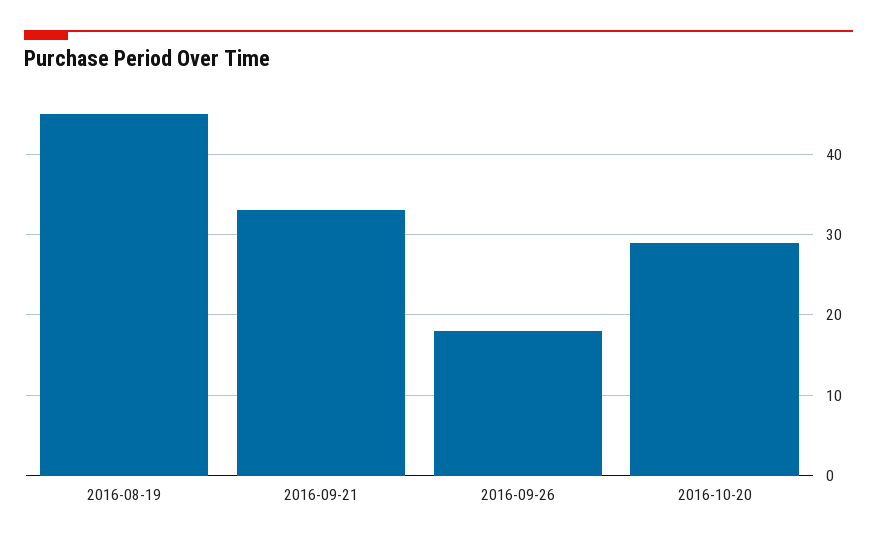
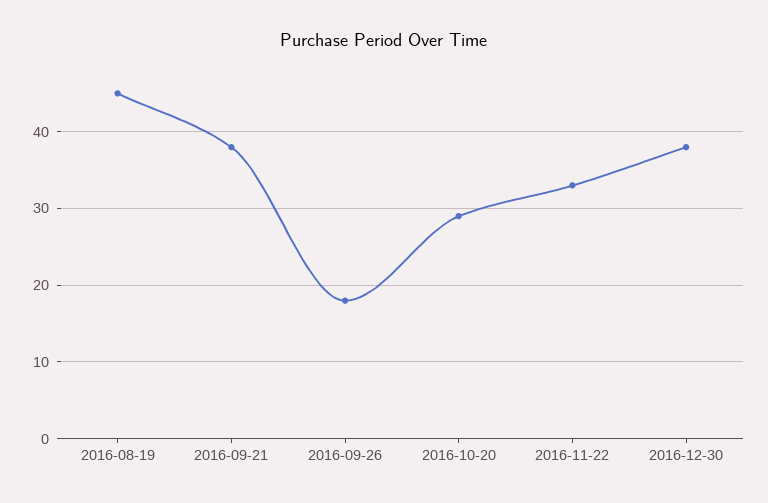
2016-09-21: 33 -> 38
2016-11-22: none -> 33
2016-12-30: none -> 38

